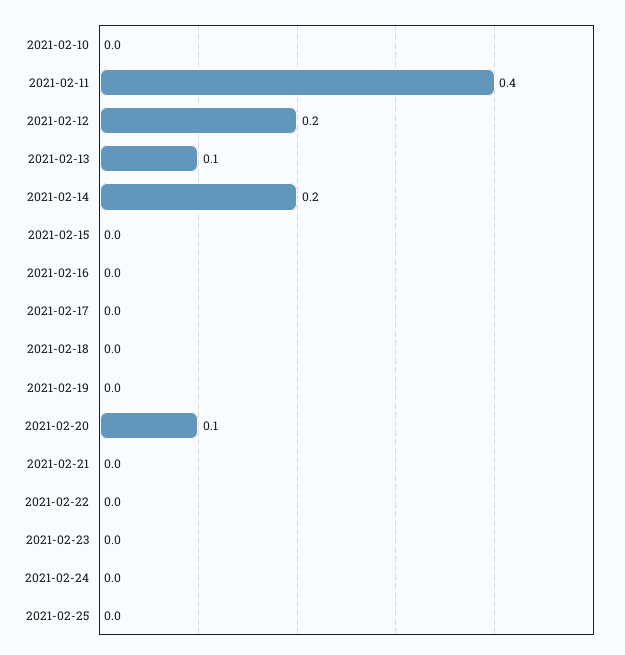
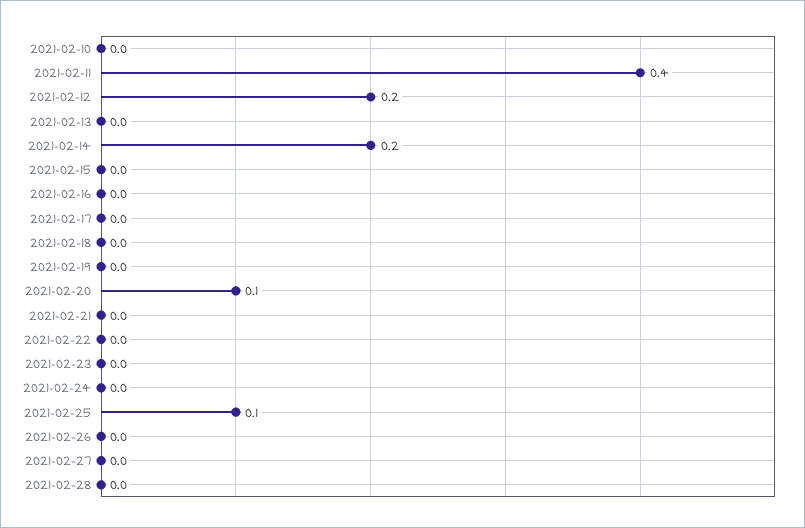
2021-02-13: 0.1 -> 0
2021-02-25: 0 -> 0.1
2021-02-26: none -> 0
2021-02-27: none -> 0
2021-02-28: none -> 0

